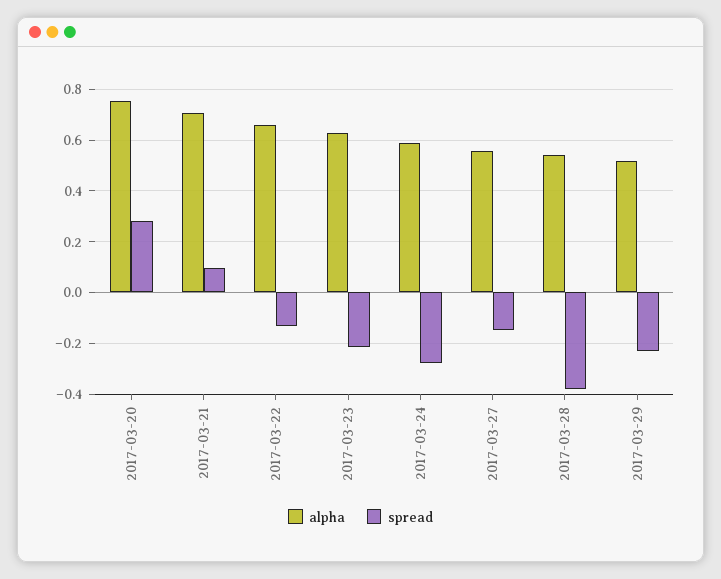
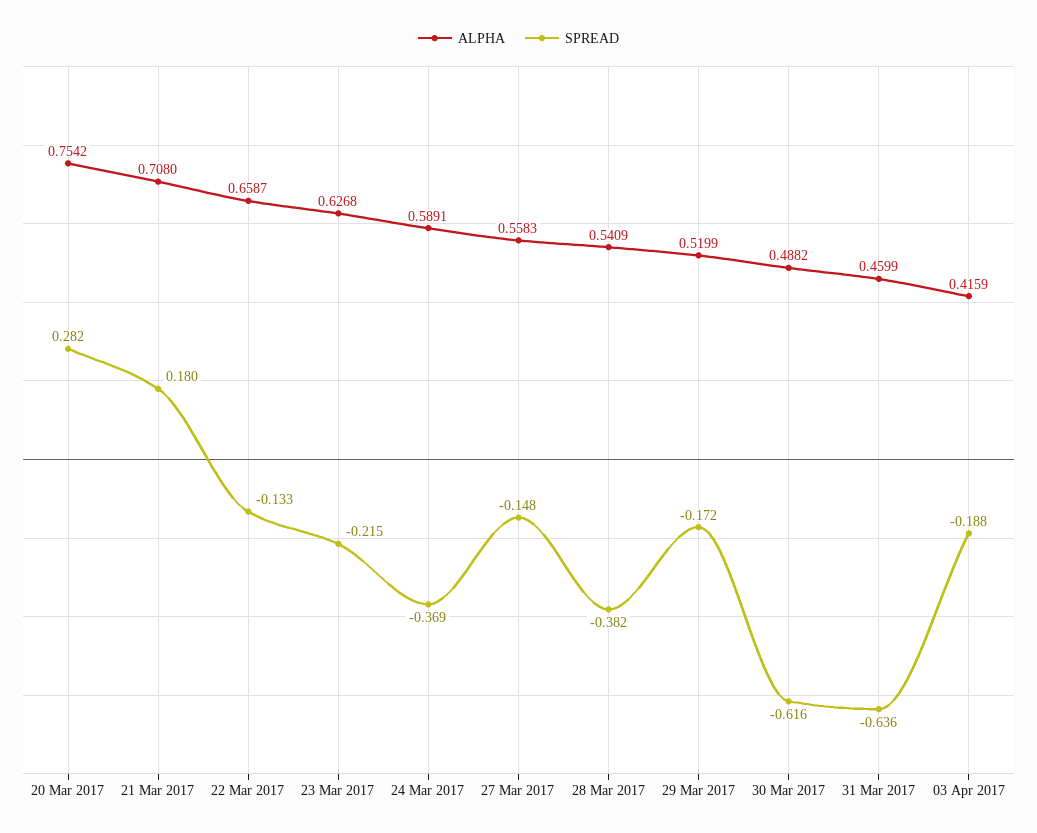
spread, 2017-03-21: 0.1 -> 0.18
spread, 2017-03-24: -0.275 -> -0.369
spread, 2017-03-29: -0.225 -> -0.172
alpha, 30 Mar 2017: none -> 0.4882
spread, 30 Mar 2017: none -> -0.616
alpha, 31 Mar 2017: none -> 0.4599
spread, 31 Mar 2017: none -> -0.636
alpha, 03 Apr 2017: none -> 0.4159
spread, 03 Apr 2017: none -> -0.188

